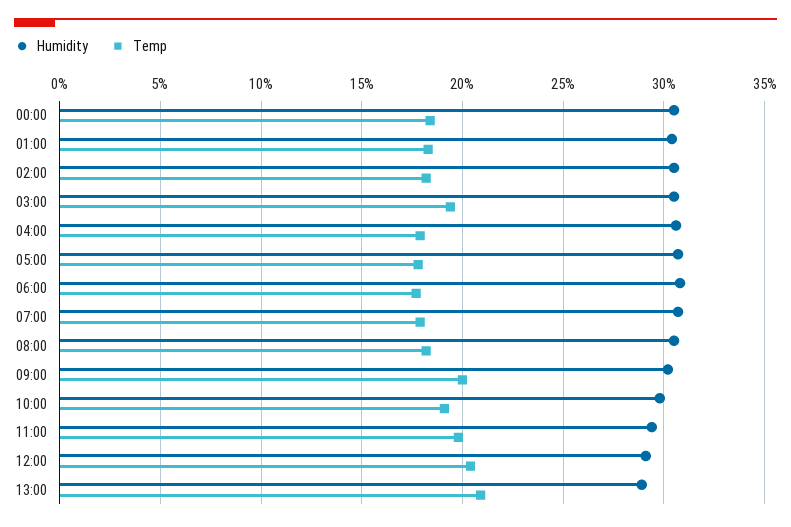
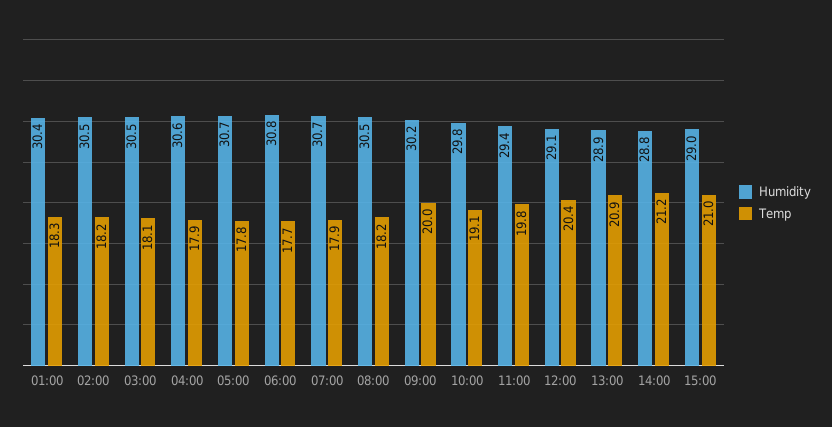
Humidity, 00:00: 30.5 -> none
Temp, 00:00: 18.5 -> none
Temp, 03:00: 19.5 -> 18.1
Humidity, 14:00: none -> 28.8
Temp, 14:00: none -> 21.2
Humidity, 15:00: none -> 29
Temp, 15:00: none -> 21

